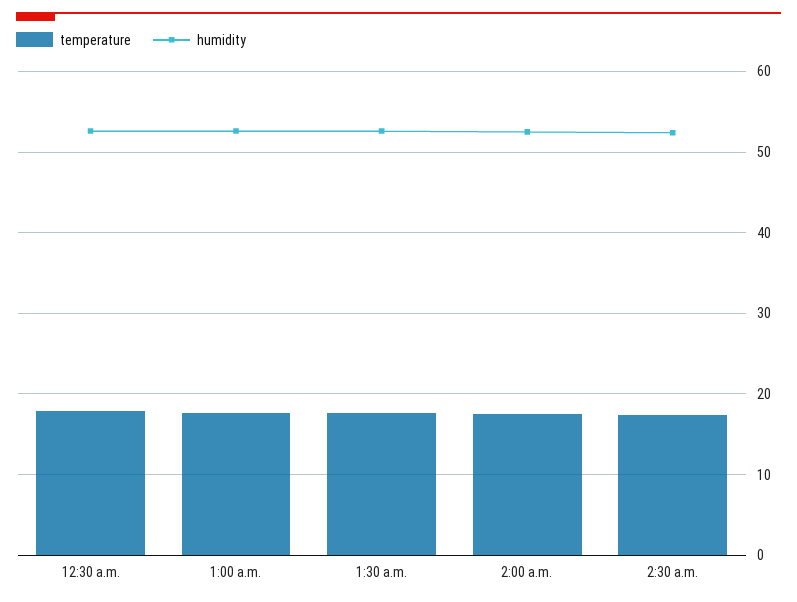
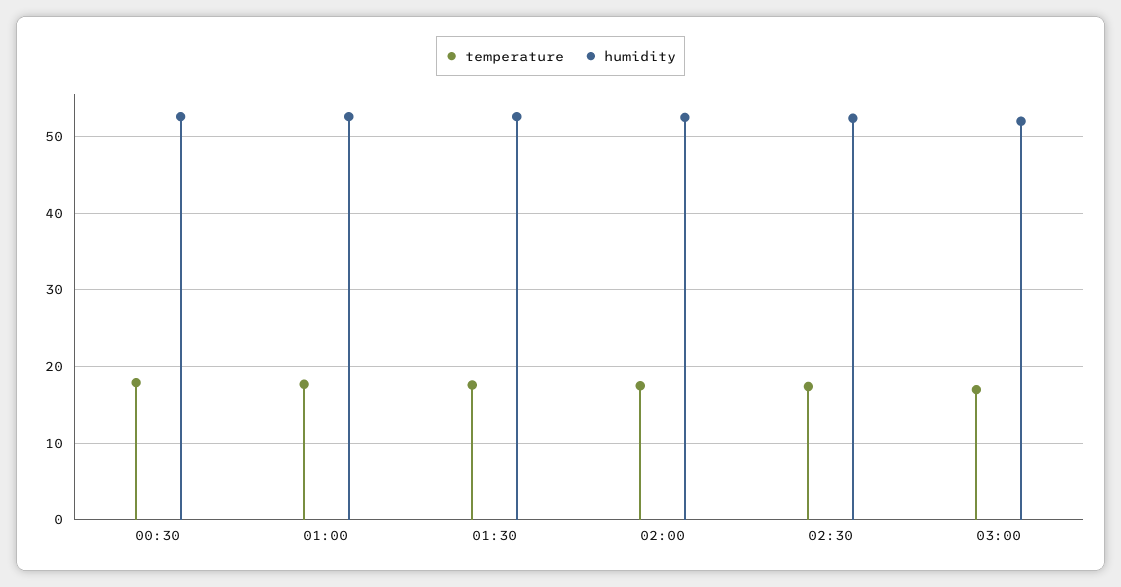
temperature, 03:00: none -> 17
humidity, 03:00: none -> 52

